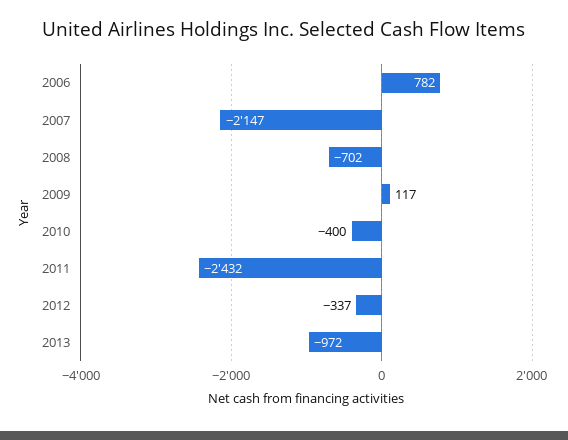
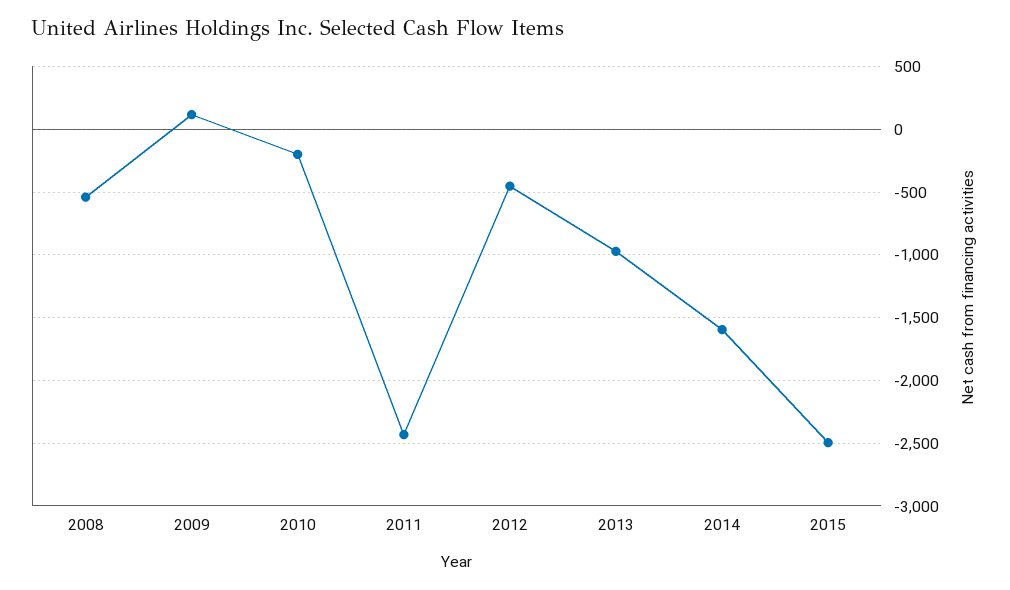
2006: 782 -> none
2007: -2147 -> none
2008: -702 -> -550
2010: -400 -> -200
2012: -337 -> -450
2014: none -> -1600
2015: none -> -2500

